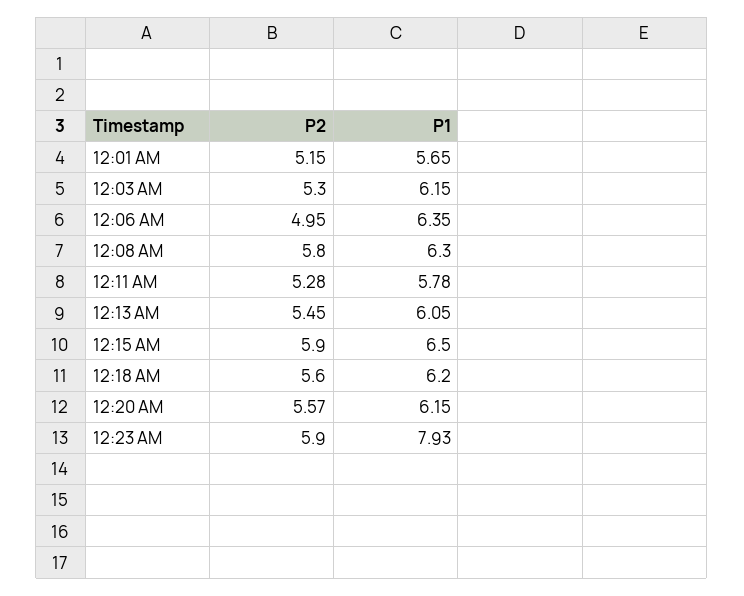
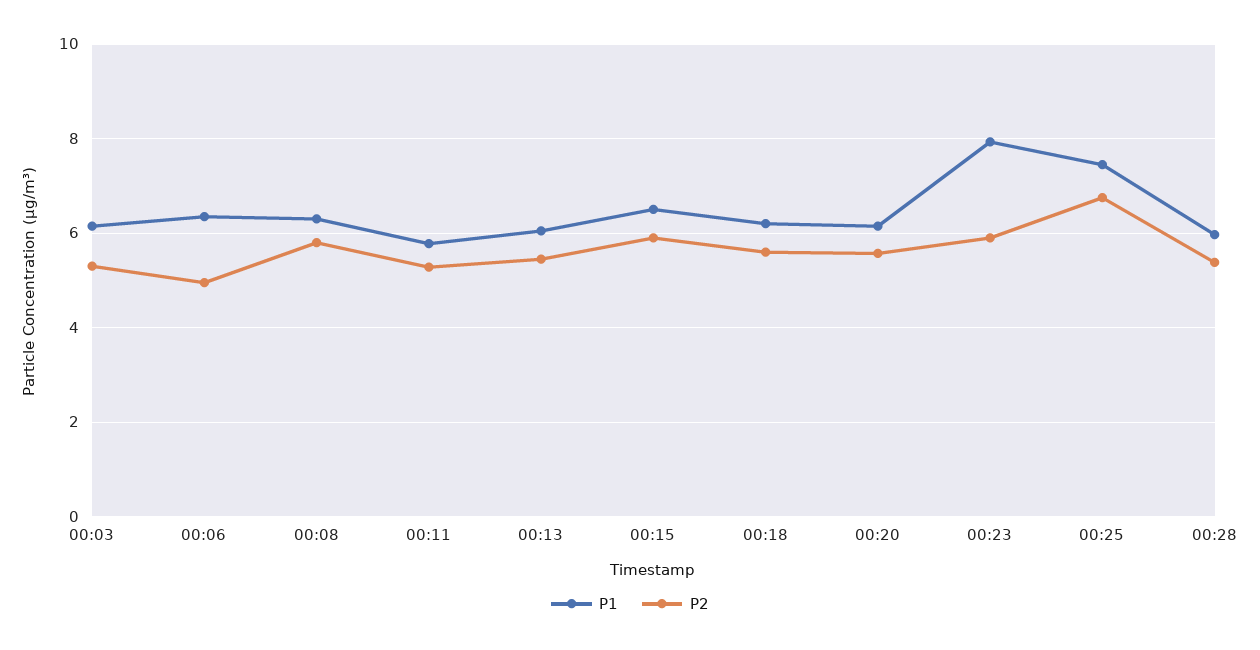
P2, 12:01 AM: 5.15 -> none
P1, 12:01 AM: 5.65 -> none
P1, 00:25: none -> 7.4
P2, 00:25: none -> 6.8
P1, 00:28: none -> 6
P2, 00:28: none -> 5.4

